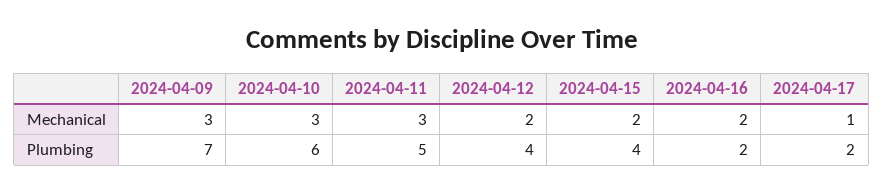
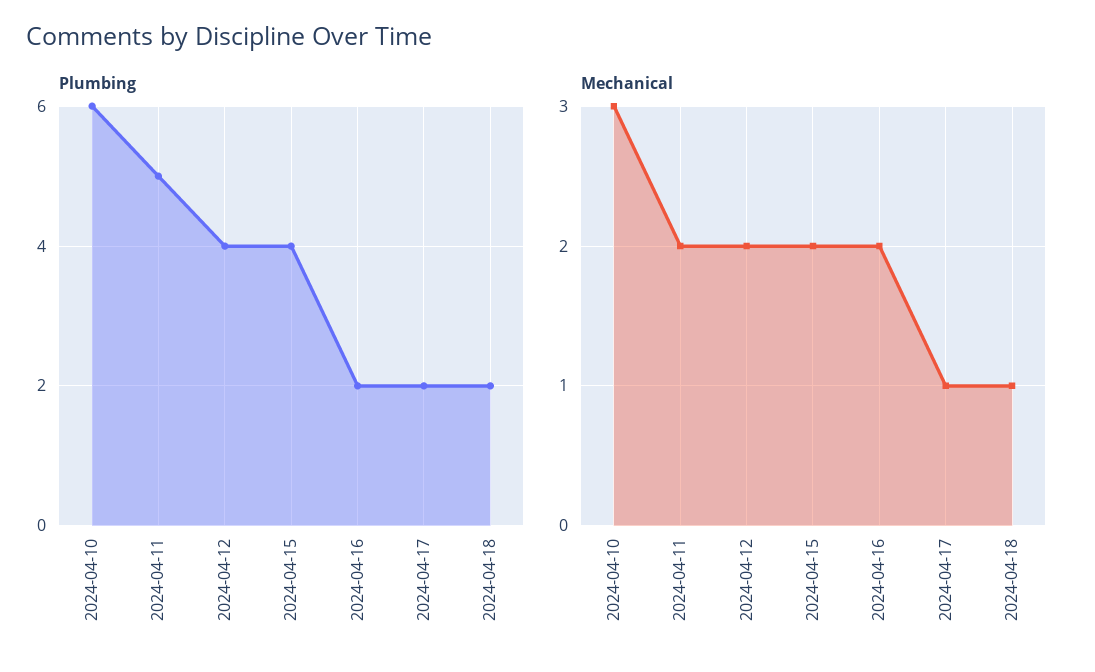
Mechanical, 2024-04-09: 3 -> none
Mechanical, 2024-04-11: 3 -> 2
Plumbing, 2024-04-09: 7 -> none
Plumbing, 2024-04-18: none -> 2
Mechanical, 2024-04-18: none -> 1

